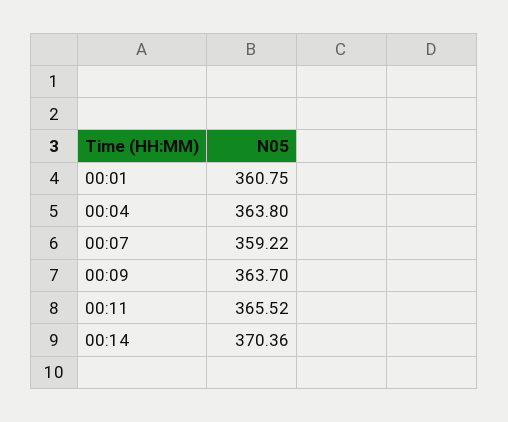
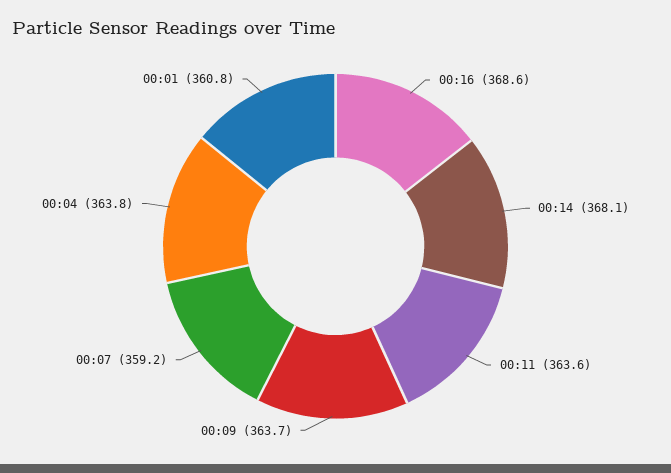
00:11: 365.52 -> 363.6
00:14: 370.36 -> 368.1
00:16: none -> 368.6

